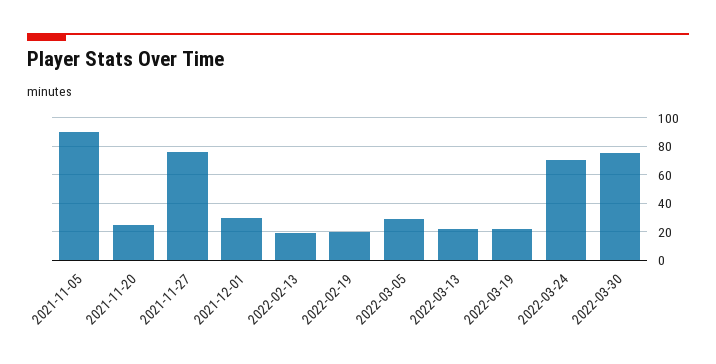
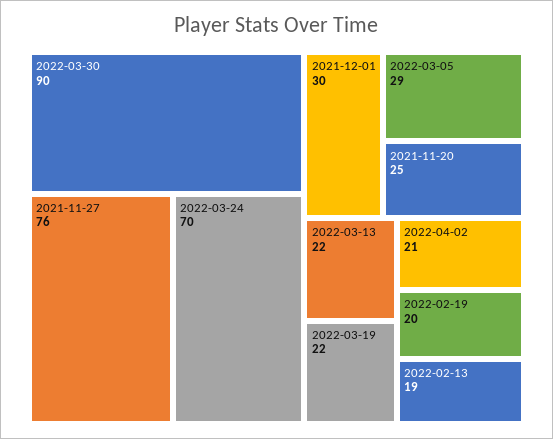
2021-11-05: 90 -> none
2022-03-30: 75 -> 90
2022-04-02: none -> 21

